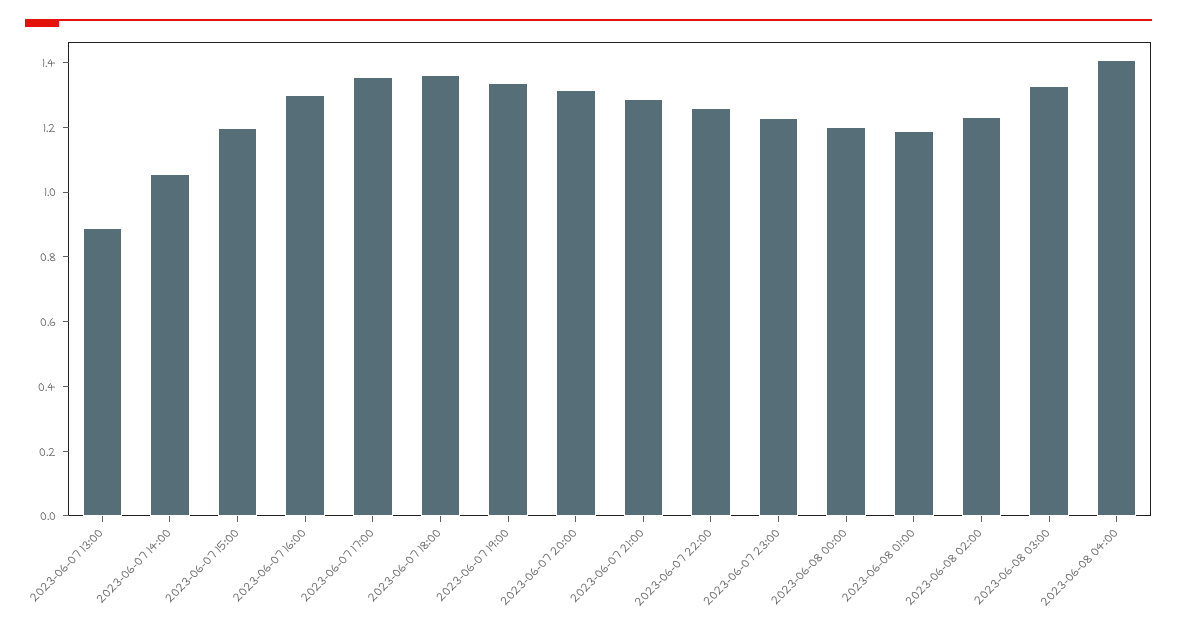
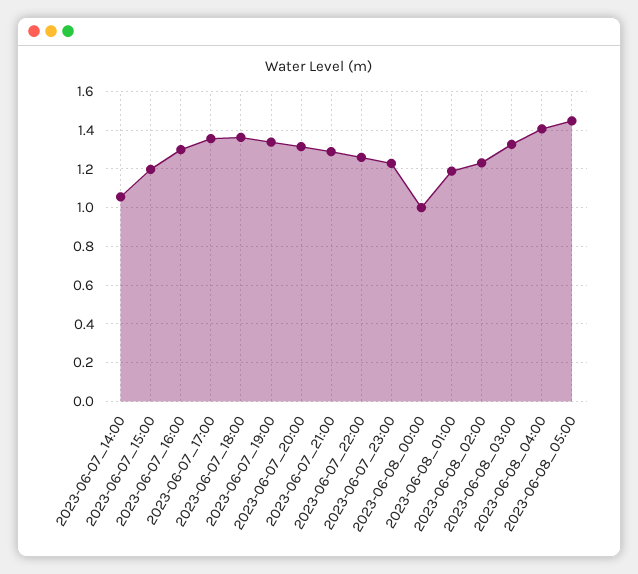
2023-06-07 13:00: 0.9 -> none
2023-06-08 00:00: 1.2 -> 1
2023-06-08_05:00: none -> 1.45

